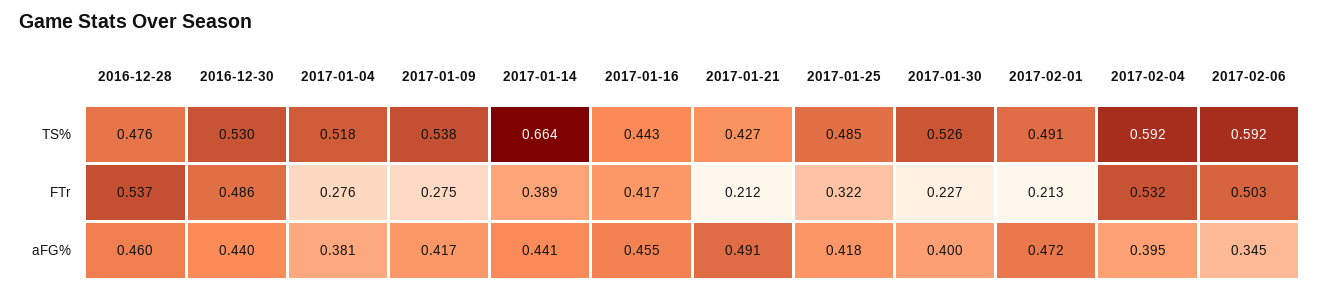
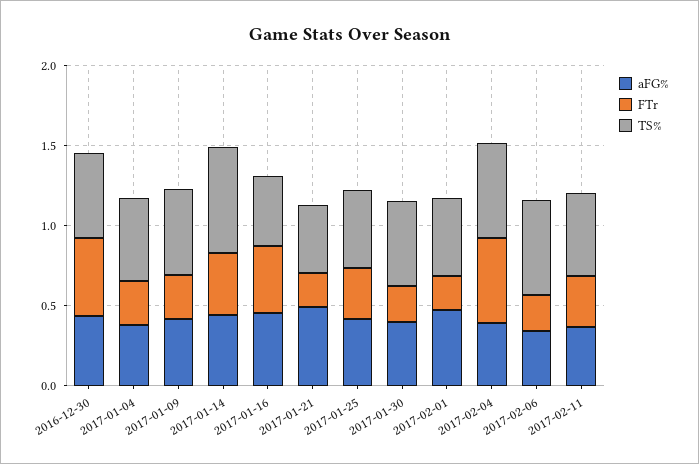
TS%, 2016-12-28: 0.476 -> none
FTr, 2016-12-28: 0.537 -> none
FTr, 2017-02-06: 0.503 -> 0.2
aFG%, 2016-12-28: 0.46 -> none
aFG%, 2017-02-11: none -> 0.4
FTr, 2017-02-11: none -> 0.3
TS%, 2017-02-11: none -> 0.5

